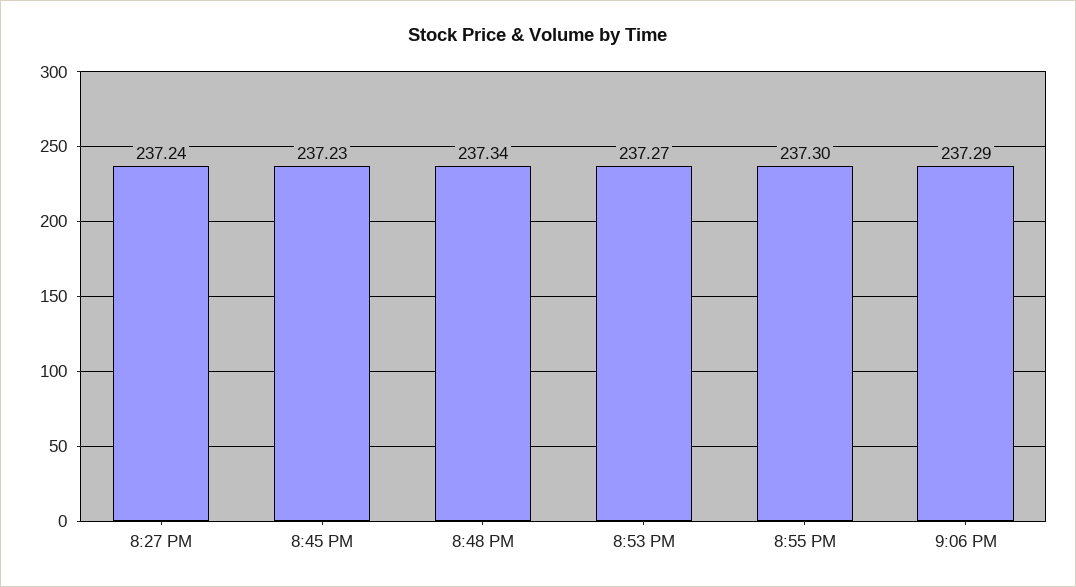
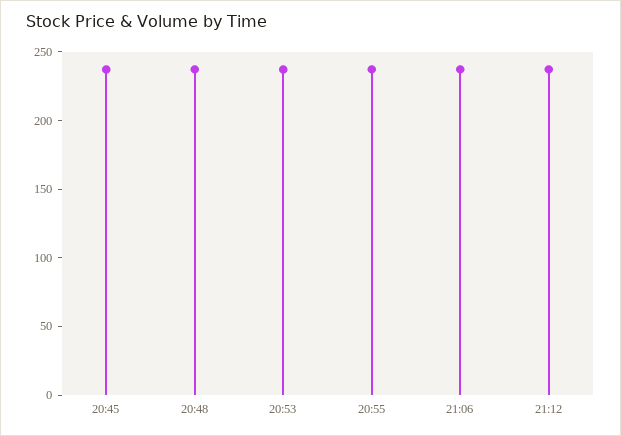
8:27 PM: 237.24 -> none
21:12: none -> 240

